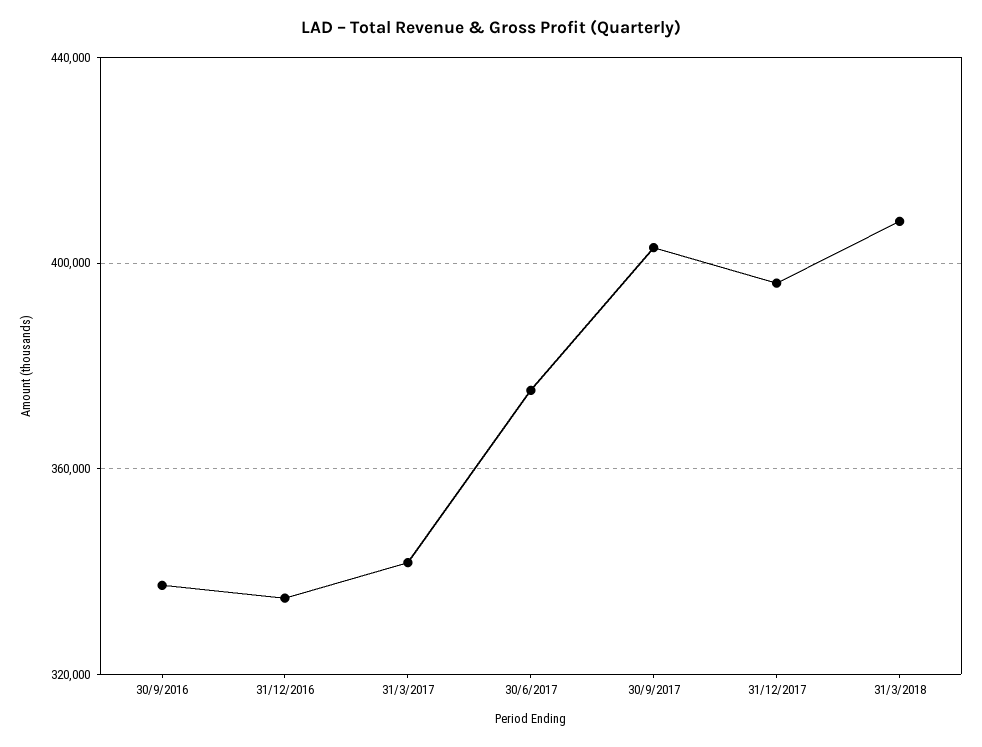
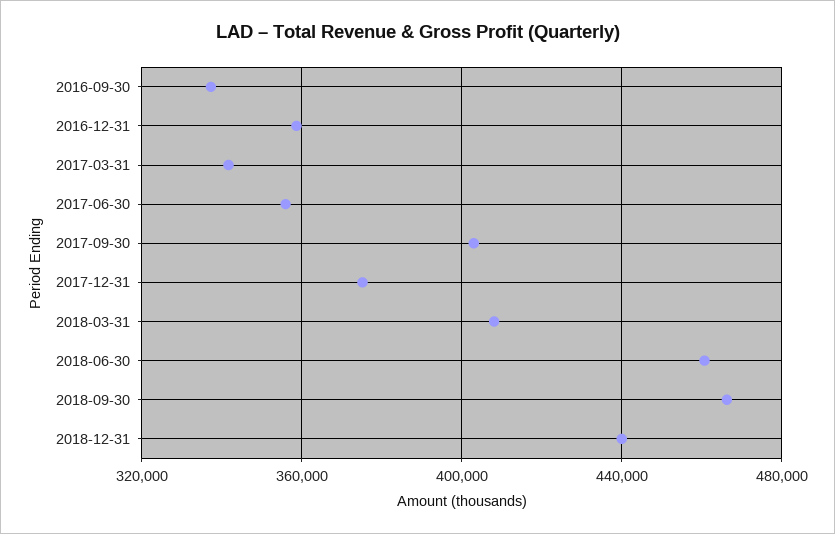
31/12/2016: 335000 -> 360000
30/6/2017: 375000 -> 355000
31/12/2017: 395000 -> 375000
2018-06-30: none -> 460000
2018-09-30: none -> 465000
2018-12-31: none -> 440000

